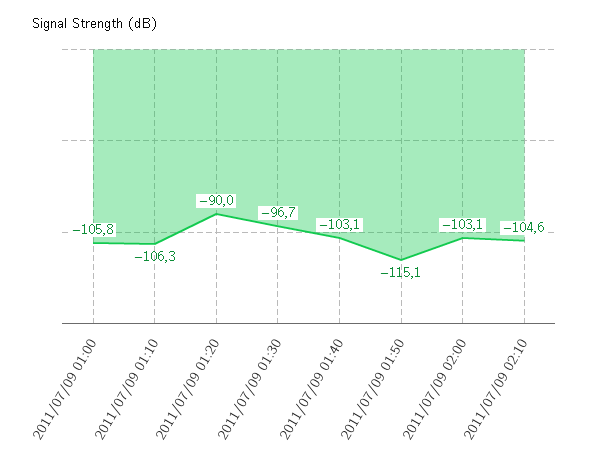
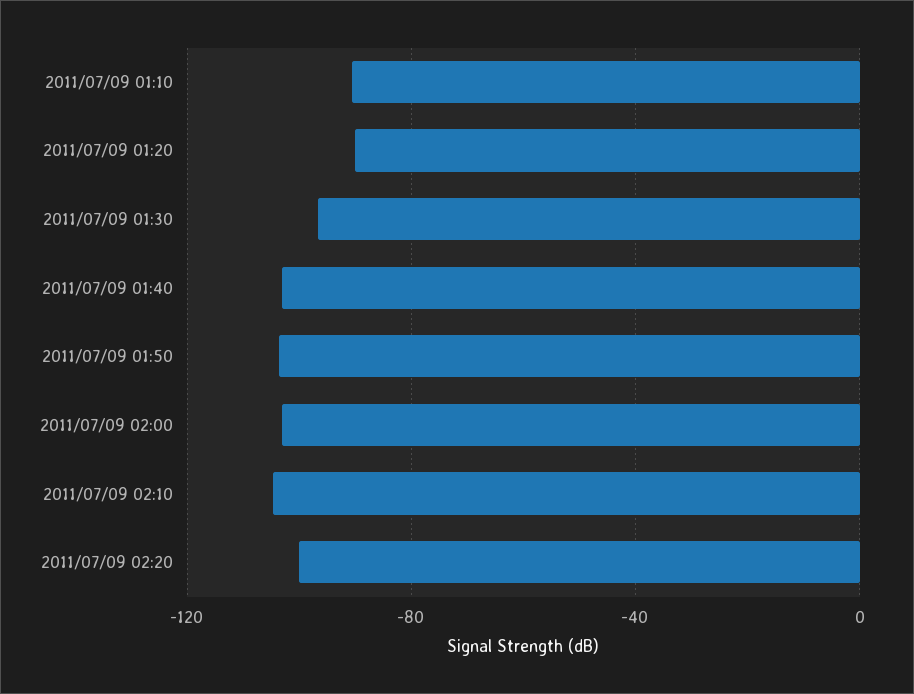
2011/07/09 01:00: -105.8 -> none
2011/07/09 01:10: -106.3 -> -90
2011/07/09 01:50: -115.1 -> -105
2011/07/09 02:20: none -> -100

